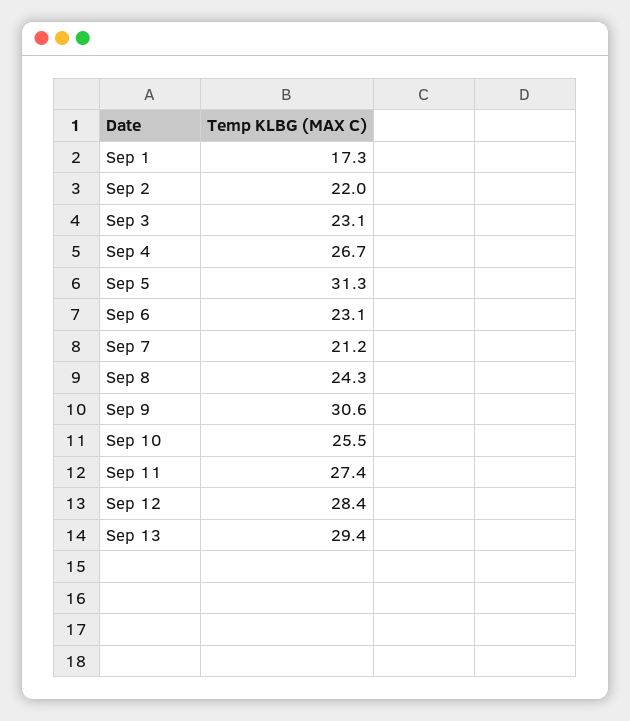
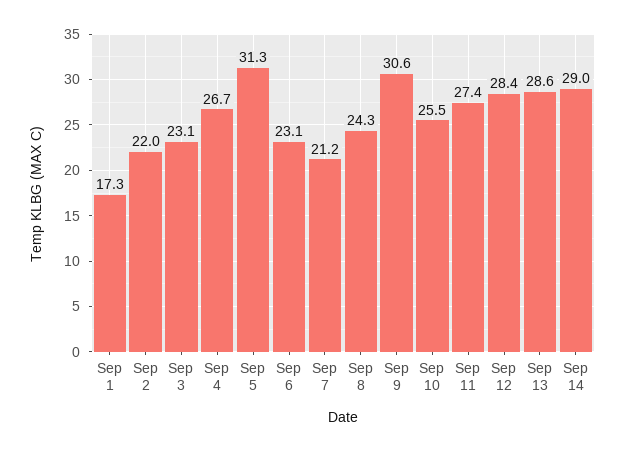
Sep 13: 29.4 -> 28.6
Sep 14: none -> 29

